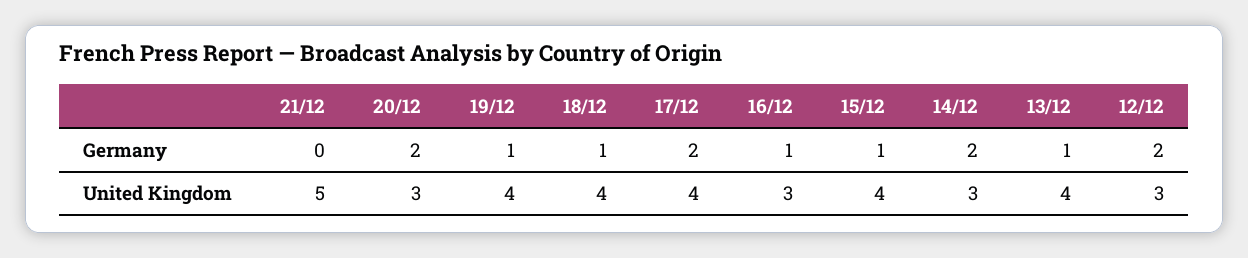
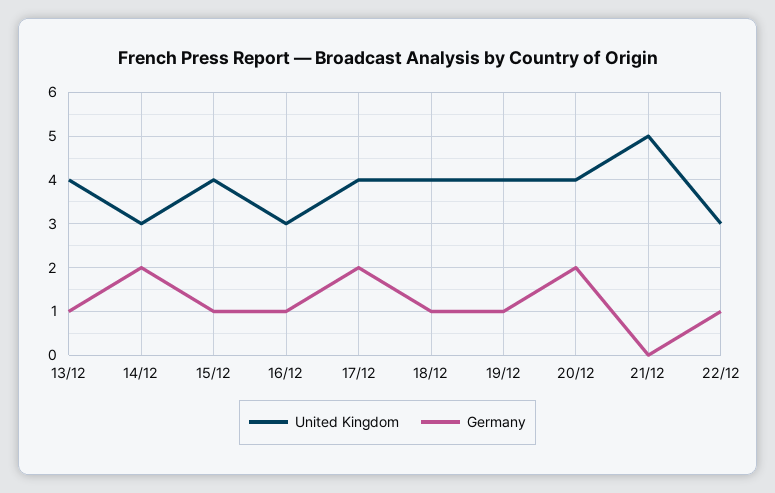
Germany, 12/12: 2 -> none
United Kingdom, 20/12: 3 -> 4
United Kingdom, 12/12: 3 -> none
United Kingdom, 22/12: none -> 3
Germany, 22/12: none -> 1

